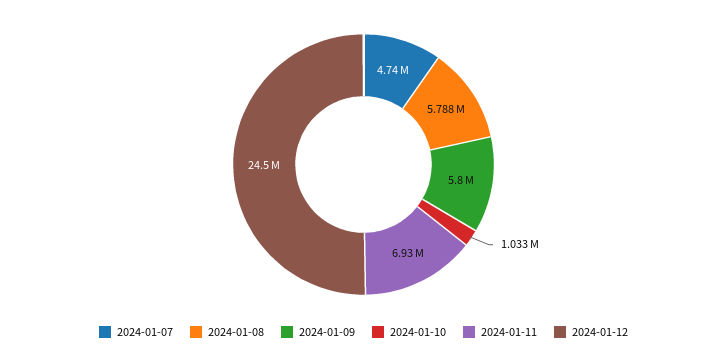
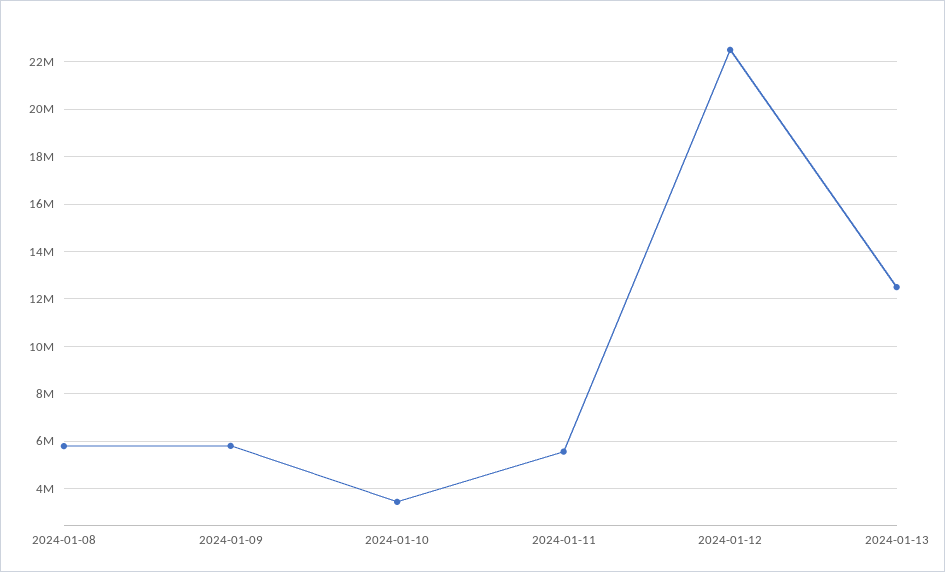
2024-01-07: 4740000 -> none
2024-01-10: 1033000 -> 3500000
2024-01-11: 6930000 -> 5500000
2024-01-12: 24500000 -> 22500000
2024-01-13: none -> 12500000

